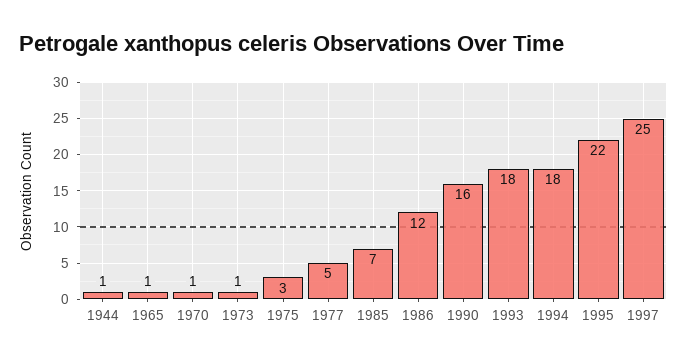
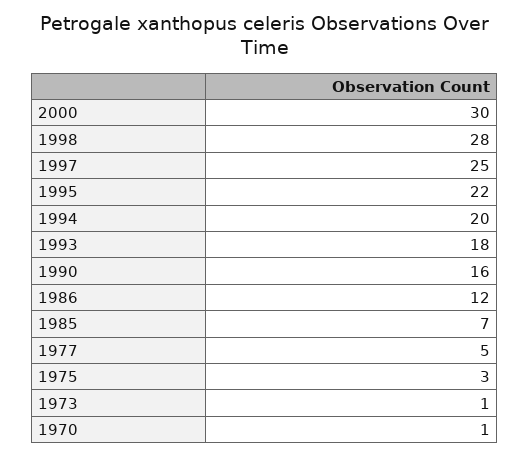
1944: 1 -> none
1965: 1 -> none
1994: 18 -> 20
2000: none -> 30
1998: none -> 28

